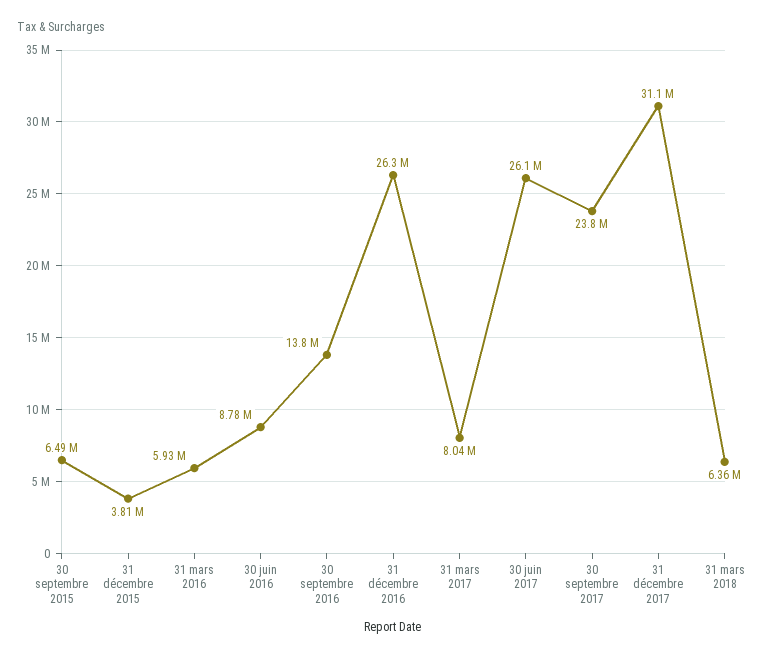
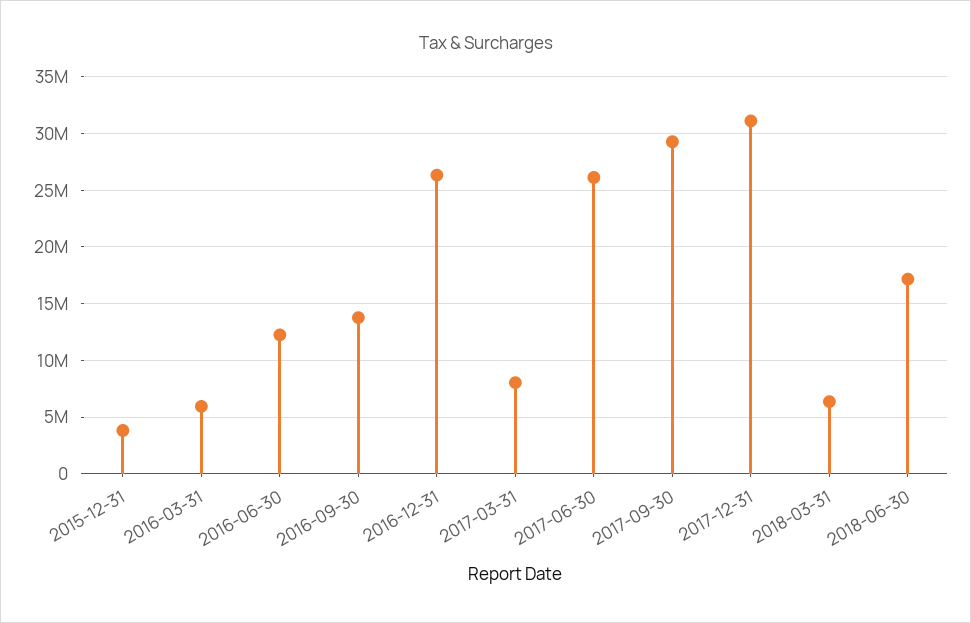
30 septembre 2015: 6490000 -> none
30 juin 2016: 8780000 -> 12000000
30 septembre 2017: 23800000 -> 29000000
2018-06-30: none -> 17000000

